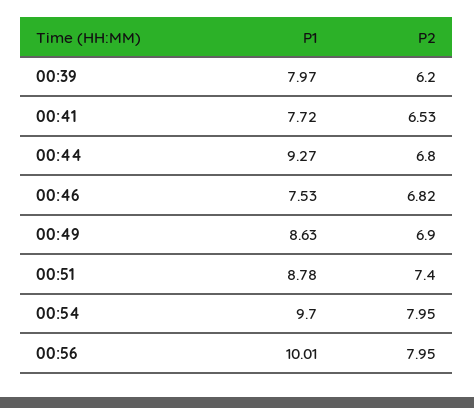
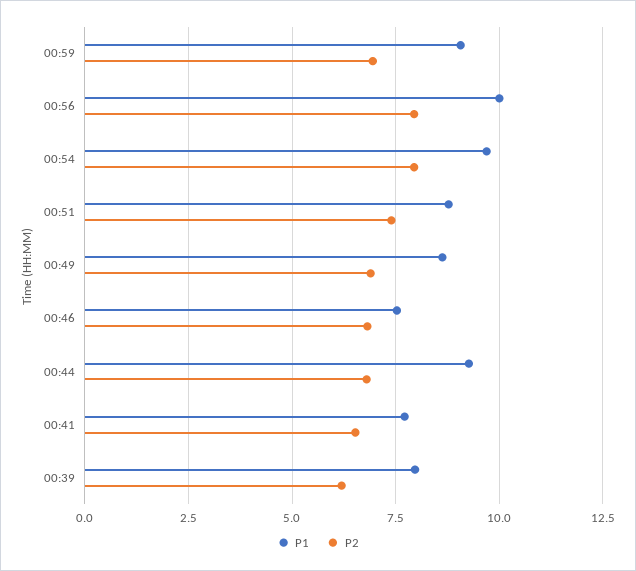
P1, 00:59: none -> 9
P2, 00:59: none -> 7

